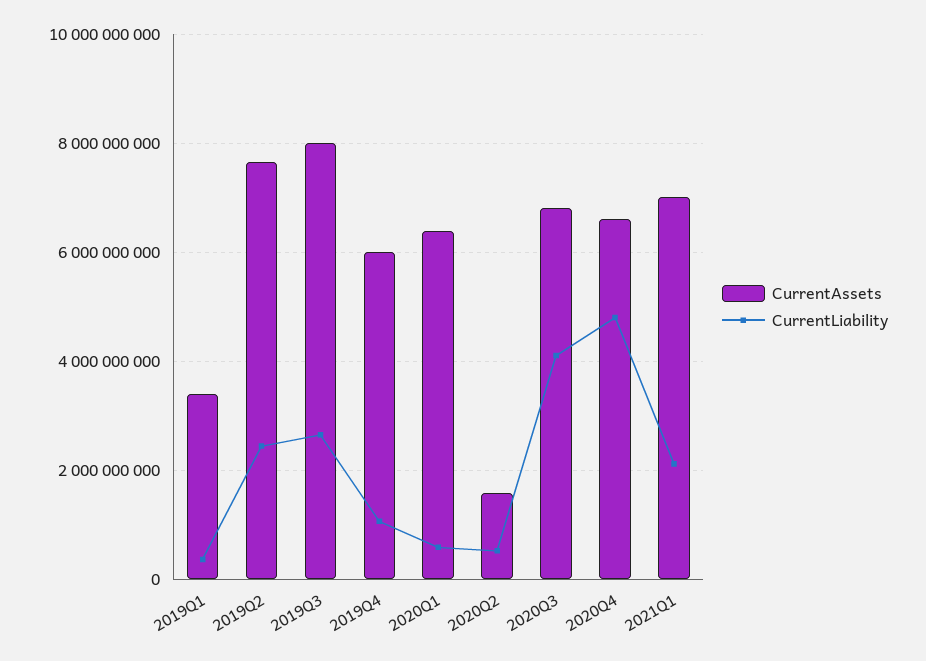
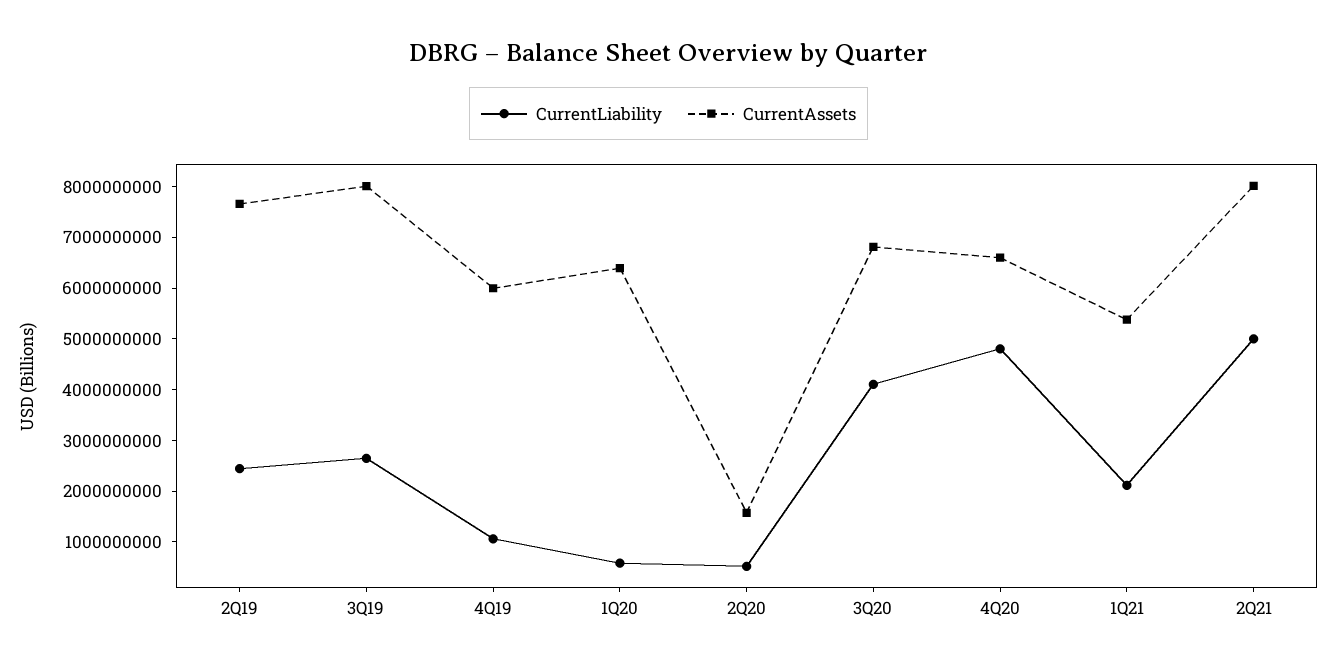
CurrentAssets, 2019Q1: 3400000000 -> none
CurrentLiability, 2019Q1: 400000000 -> none
CurrentAssets, 2021Q1: 7000000000 -> 5400000000
CurrentLiability, 2Q21: none -> 5000000000
CurrentAssets, 2Q21: none -> 8000000000

